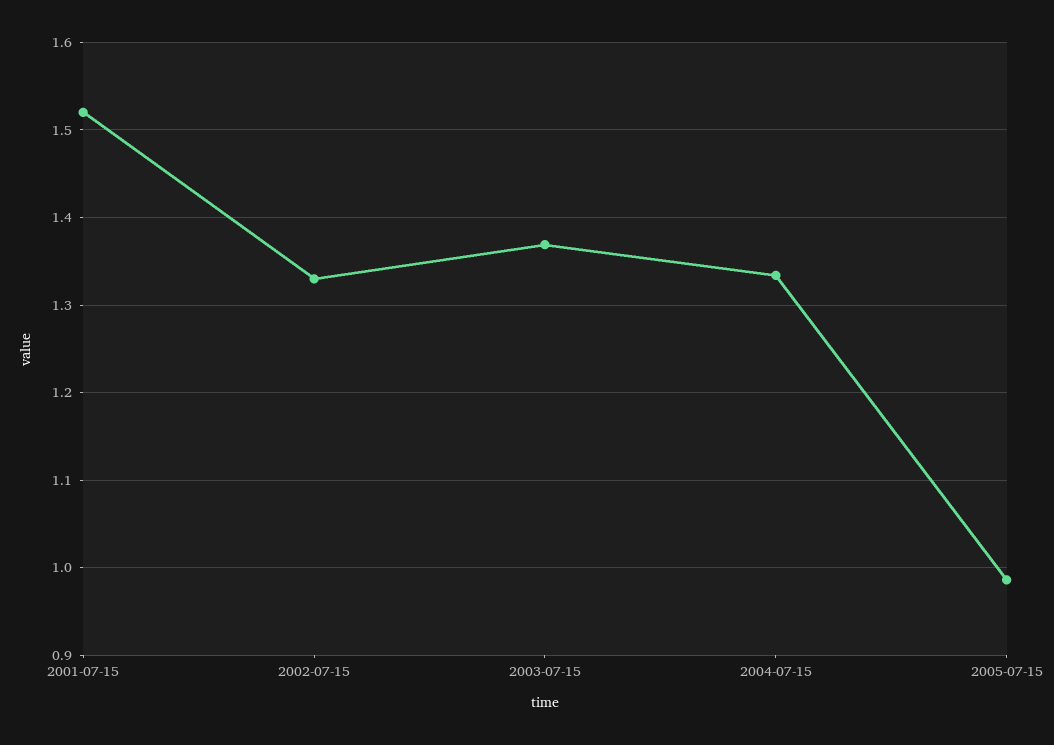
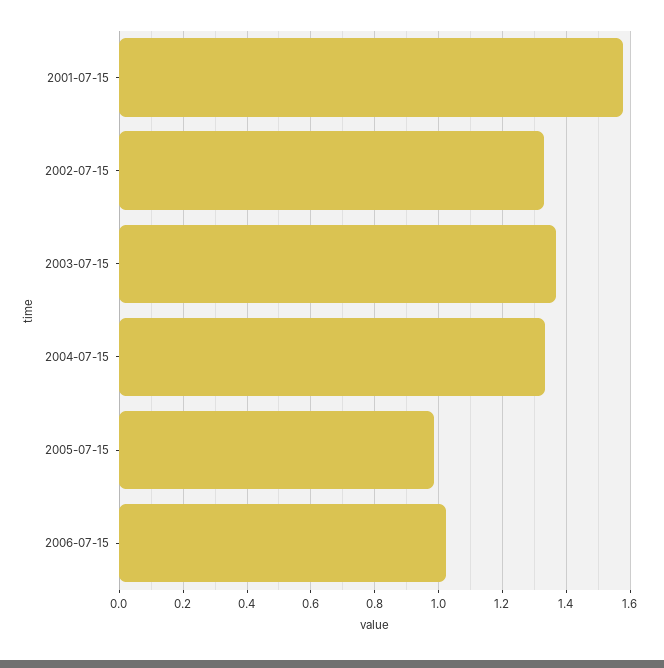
2001-07-15: 1.52 -> 1.58
2006-07-15: none -> 1.02

